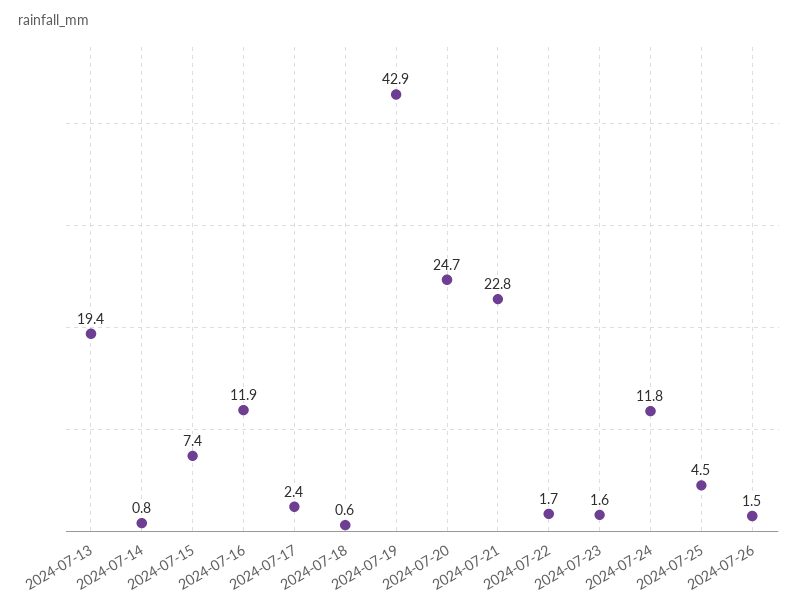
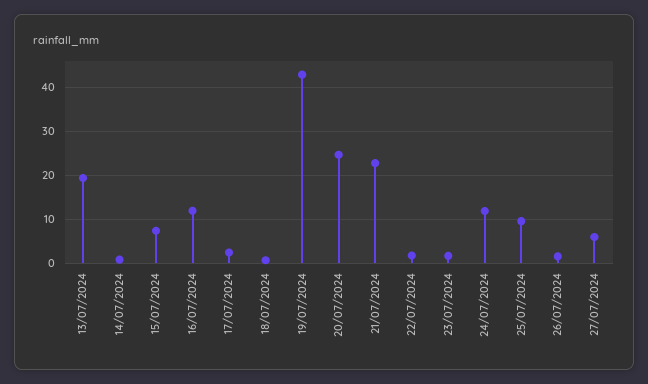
2024-07-25: 4.5 -> 10
27/07/2024: none -> 6

